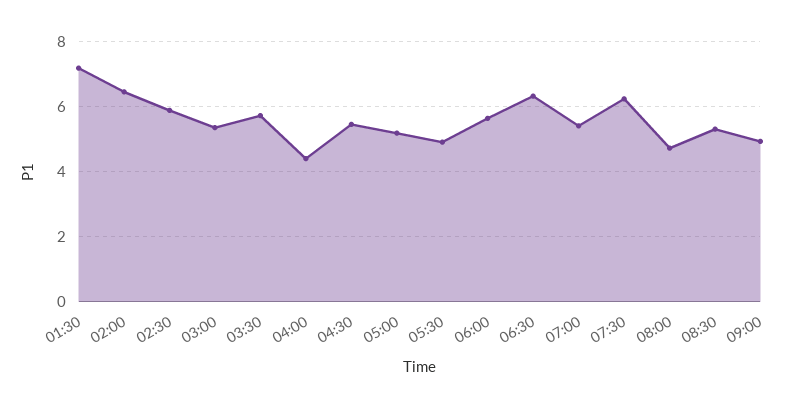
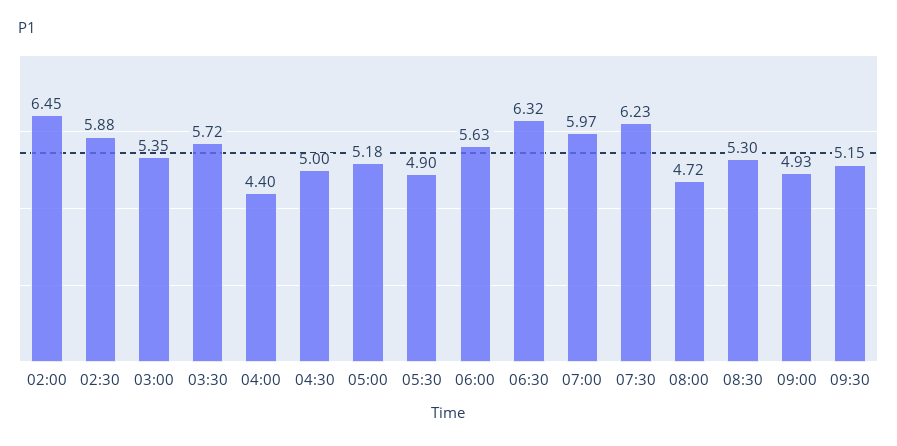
01:30: 7.2 -> none
04:30: 5.4 -> 5
07:00: 5.4 -> 5.97
09:30: none -> 5.15

